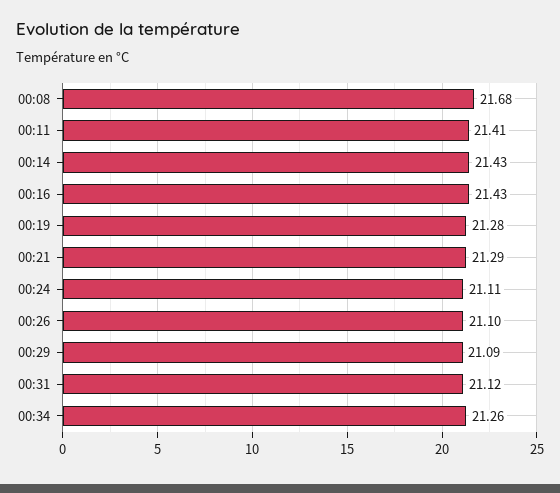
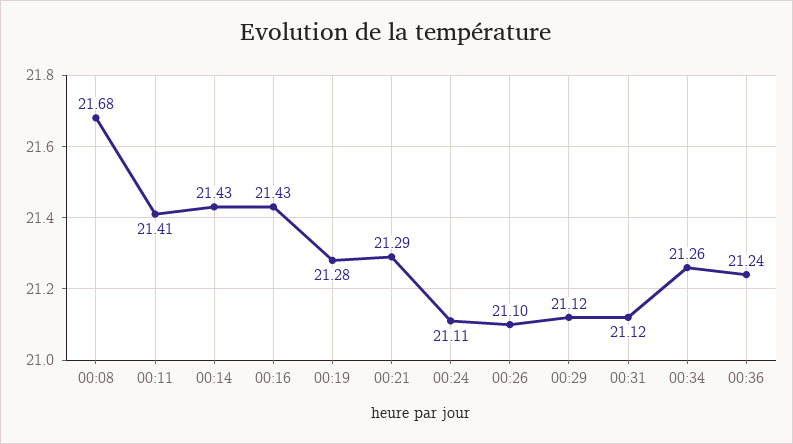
00:29: 21.09 -> 21.12
00:36: none -> 21.24

